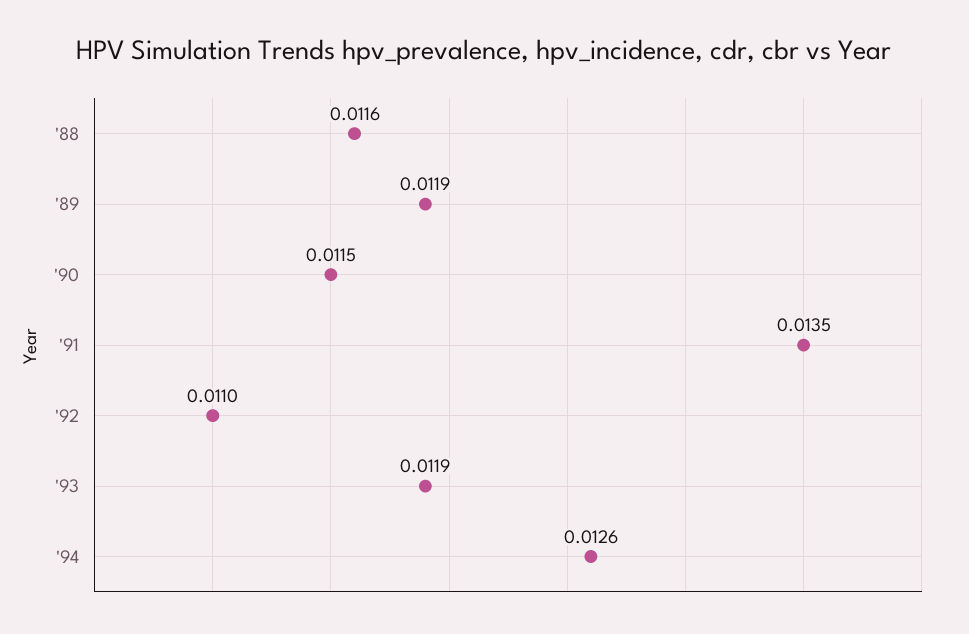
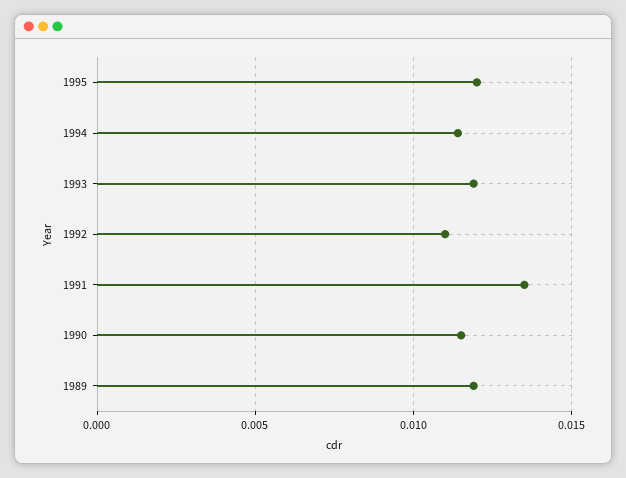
'88: 0.0116 -> none
'94: 0.0126 -> 0.0115
1995: none -> 0.012

